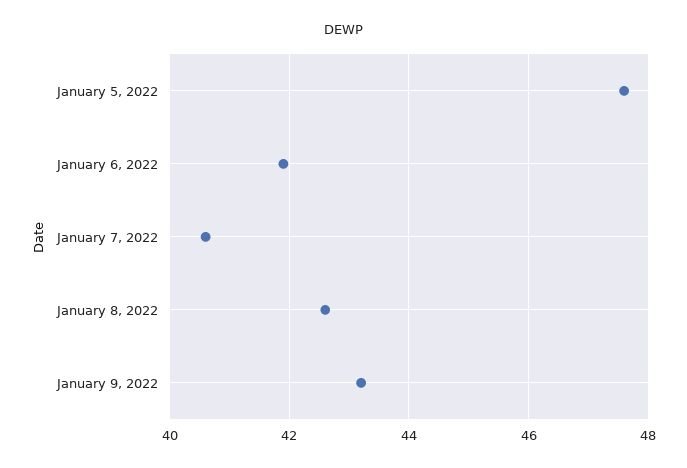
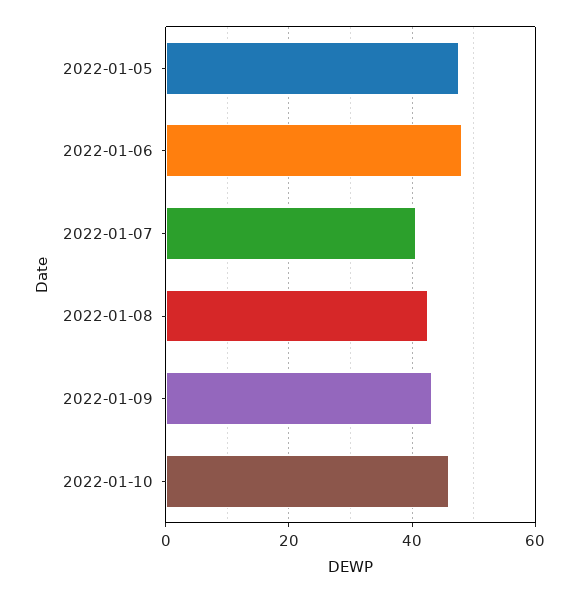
January 6, 2022: 42 -> 48
2022-01-10: none -> 46

